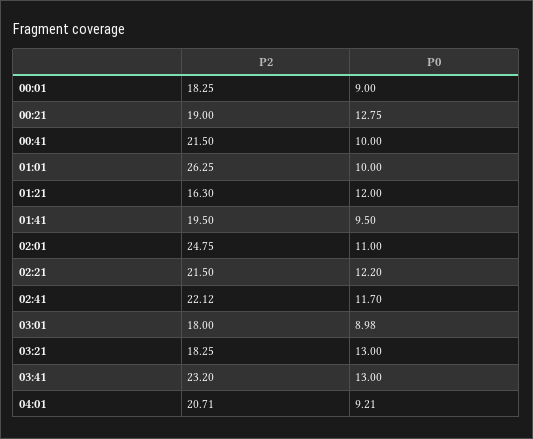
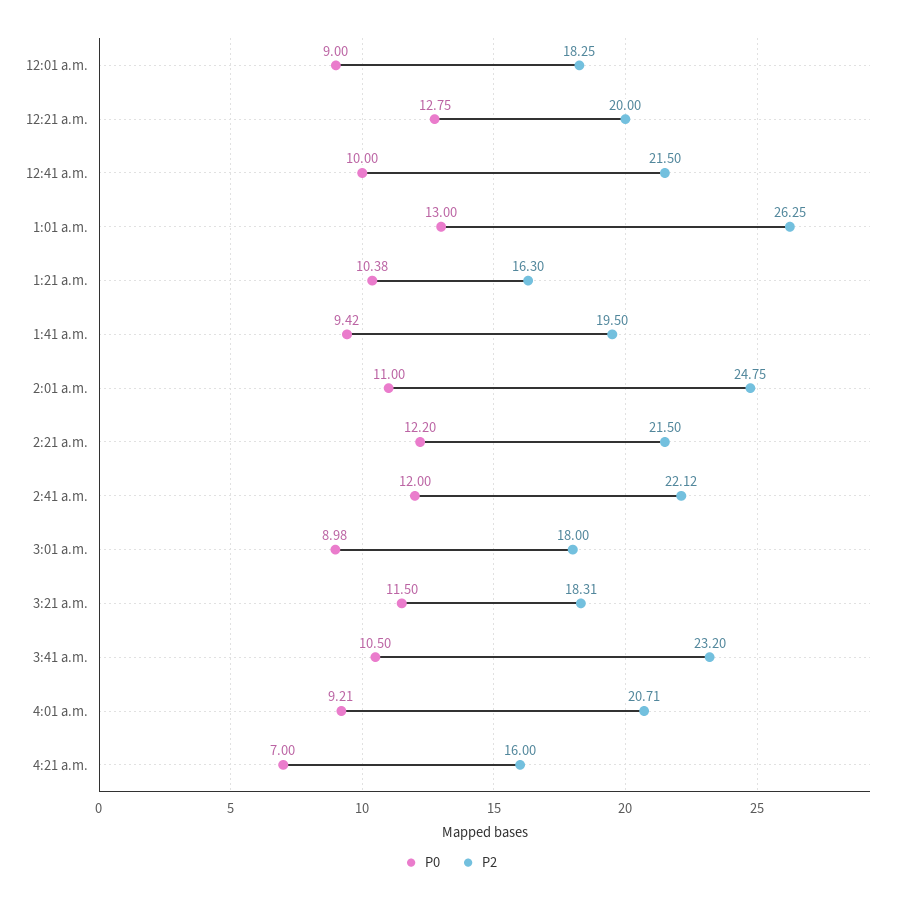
P2, 00:21: 19 -> 20
P0, 01:01: 10 -> 13
P0, 01:21: 12 -> 10.38
P0, 01:41: 9.5 -> 9.42
P0, 02:41: 11.7 -> 12
P2, 03:21: 18.25 -> 18.31
P0, 03:21: 13 -> 11.5
P0, 03:41: 13 -> 10.5
P0, 4:21 a.m.: none -> 7
P2, 4:21 a.m.: none -> 16

